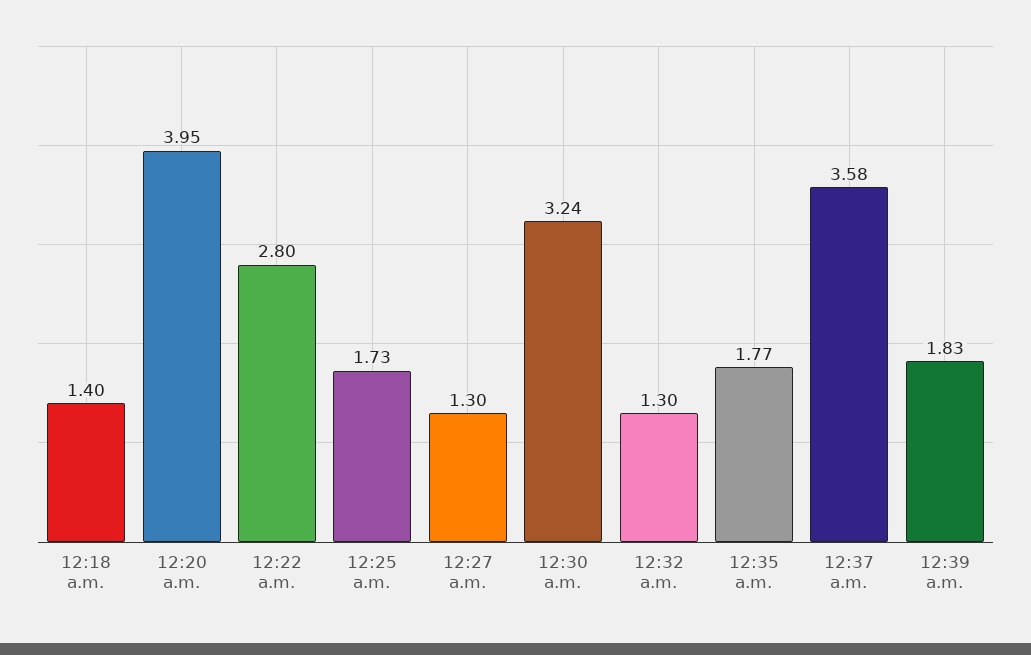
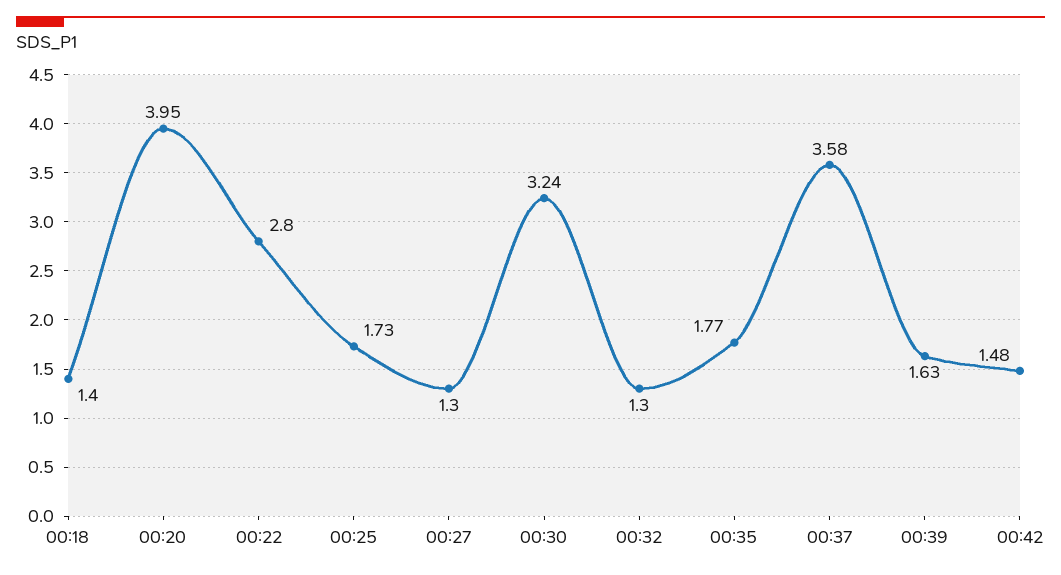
12:39 a.m.: 1.83 -> 1.63
00:42: none -> 1.48

